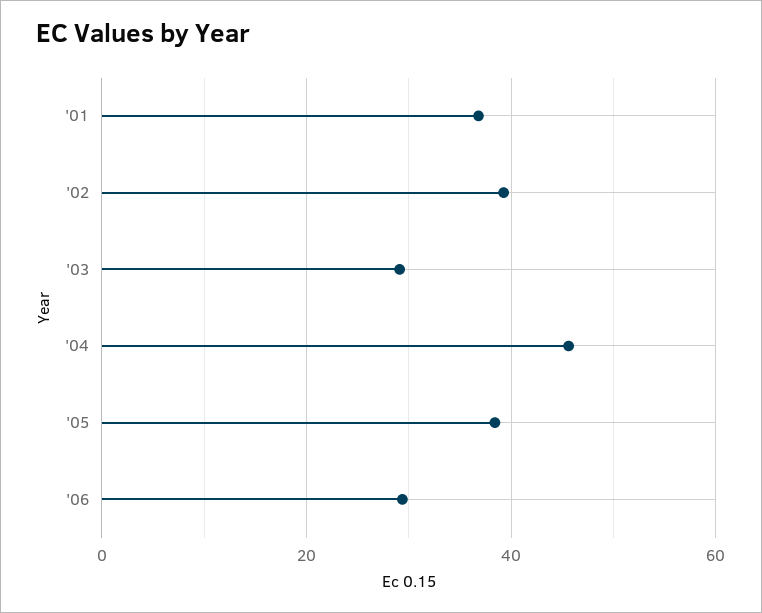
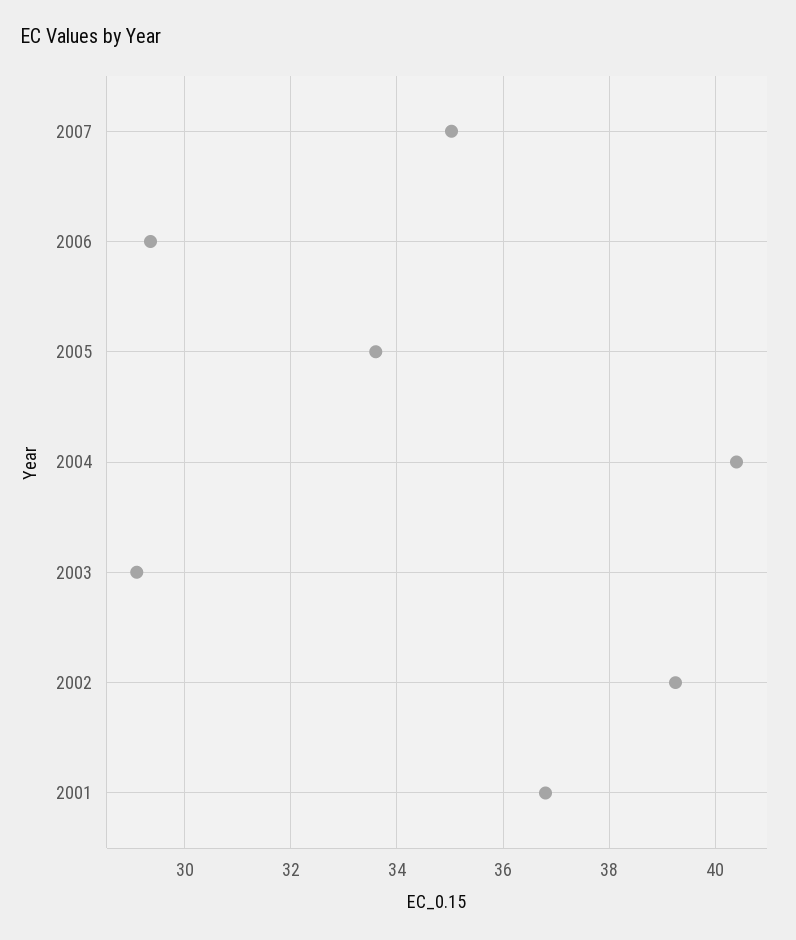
'04: 46 -> 40.4
'05: 38 -> 33.6
2007: none -> 35

